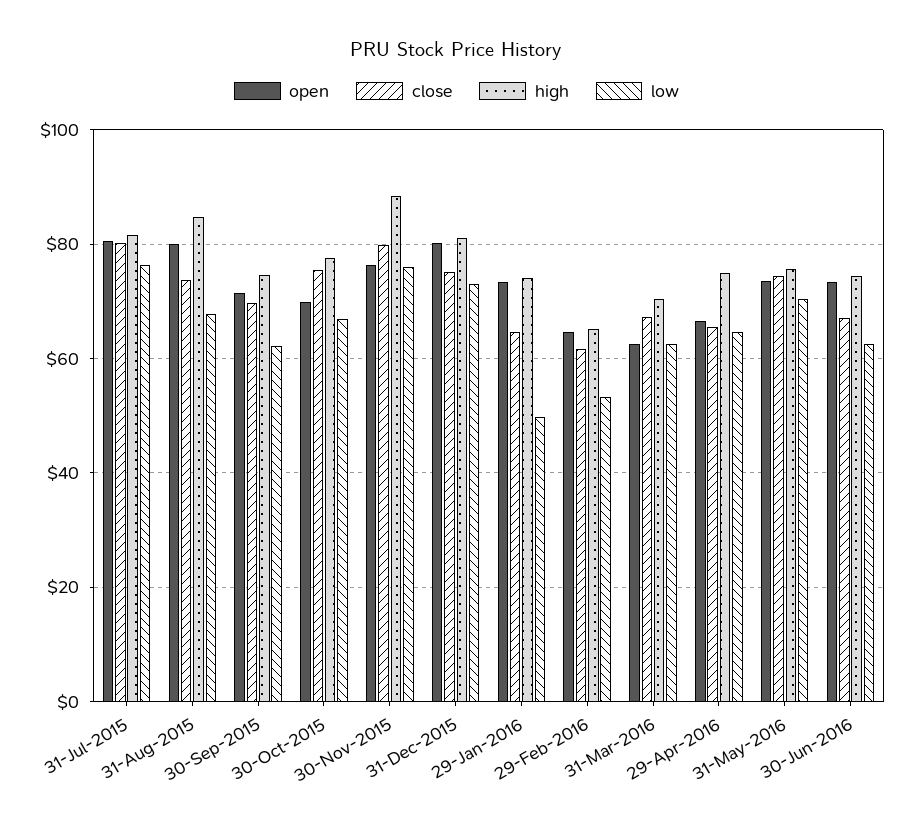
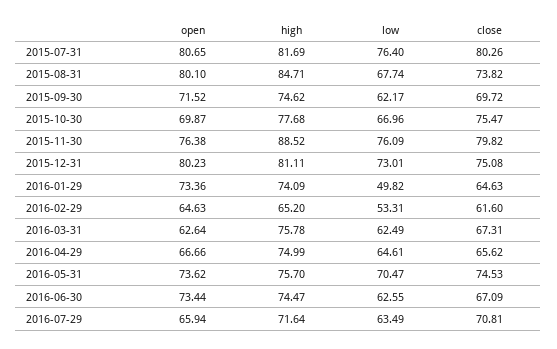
high, 31-Mar-2016: 70 -> 75.78
open, 2016-07-29: none -> 65.94
high, 2016-07-29: none -> 71.64
low, 2016-07-29: none -> 63.49
close, 2016-07-29: none -> 70.81

